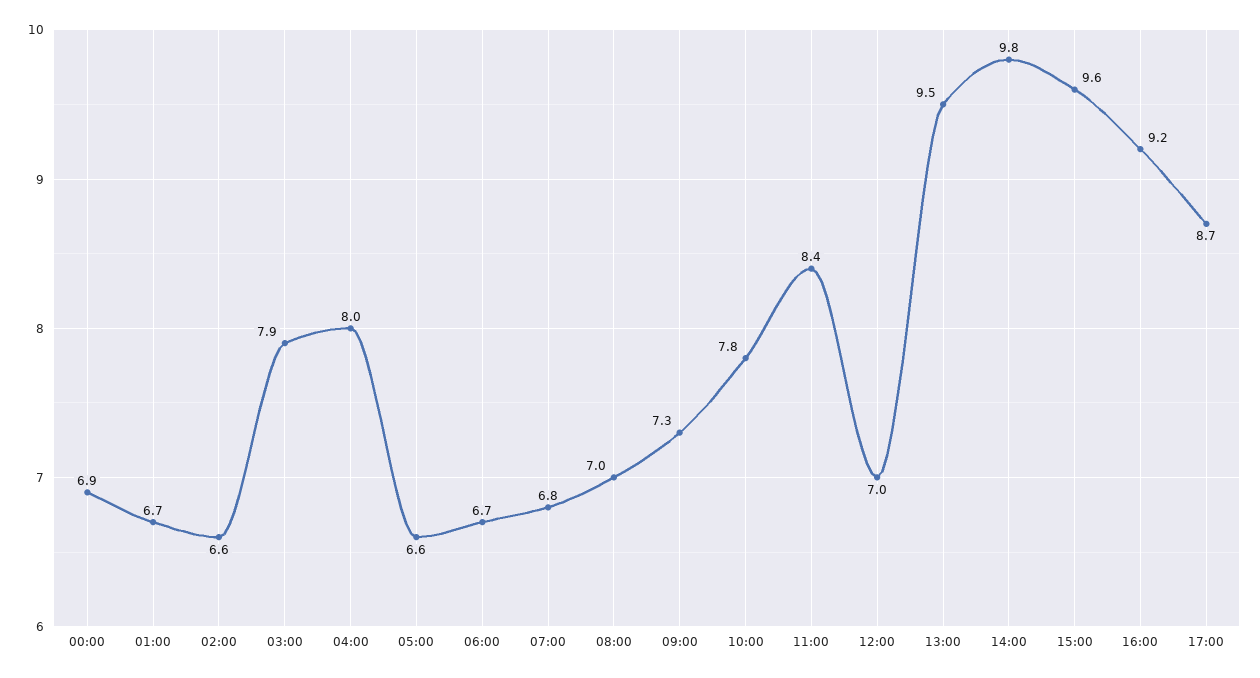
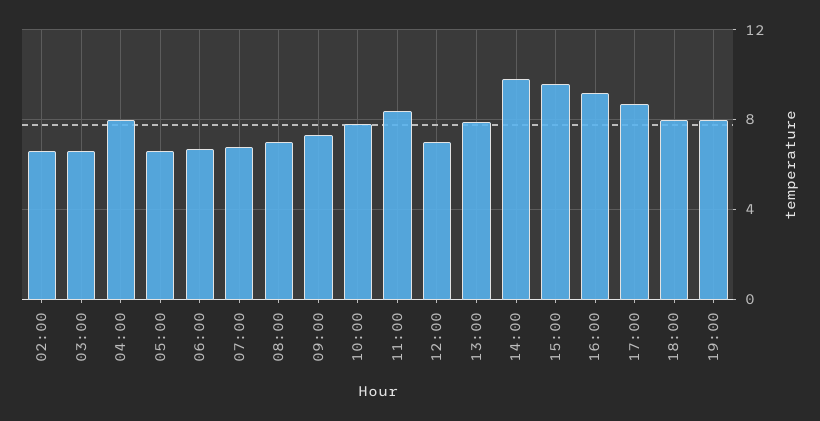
00:00: 6.9 -> none
01:00: 6.7 -> none
03:00: 7.9 -> 6.5
13:00: 9.5 -> 8
18:00: none -> 8
19:00: none -> 8

